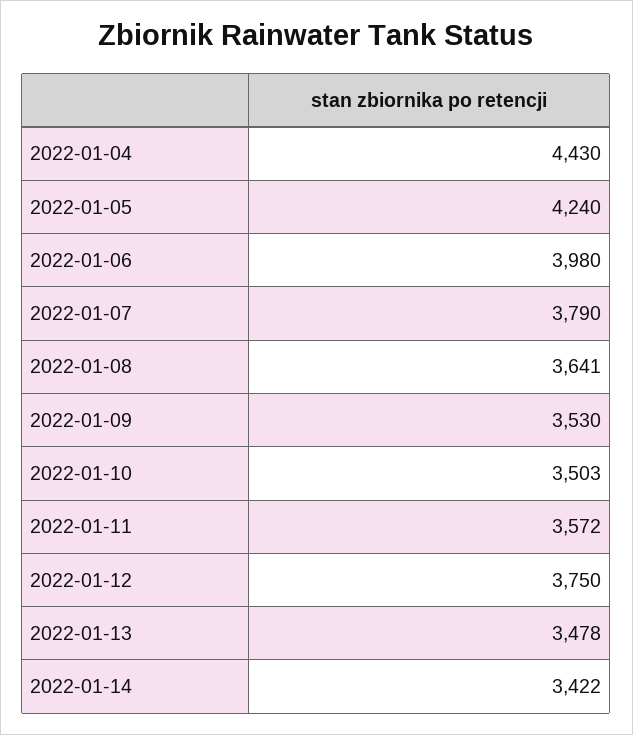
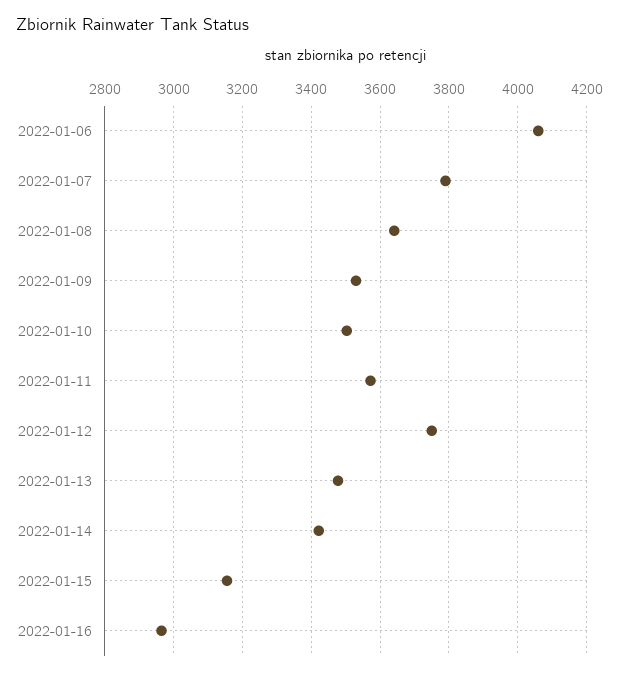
2022-01-04: 4430 -> none
2022-01-05: 4240 -> none
2022-01-06: 3980 -> 4060
2022-01-15: none -> 3160
2022-01-16: none -> 2960

